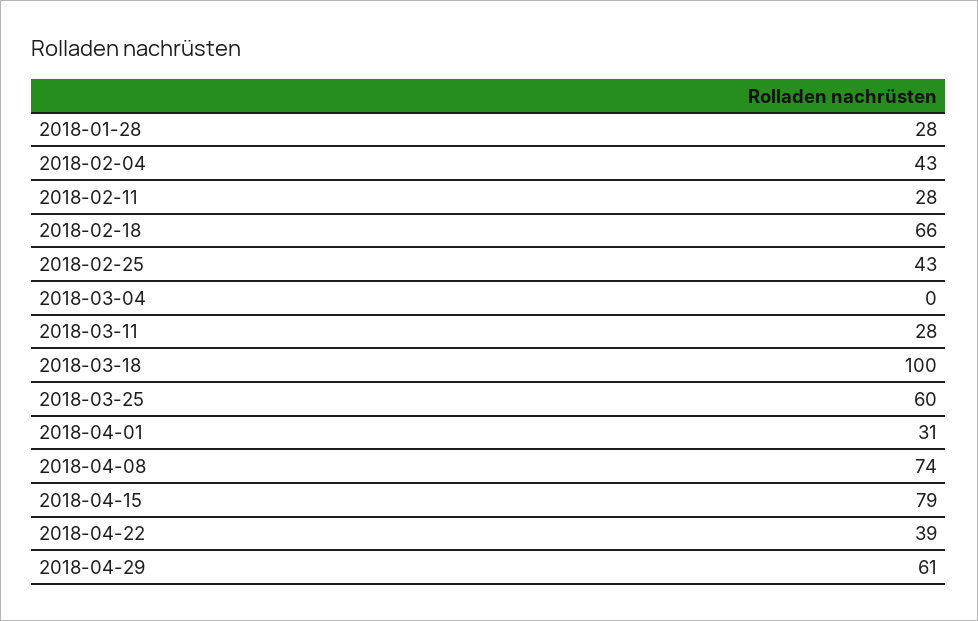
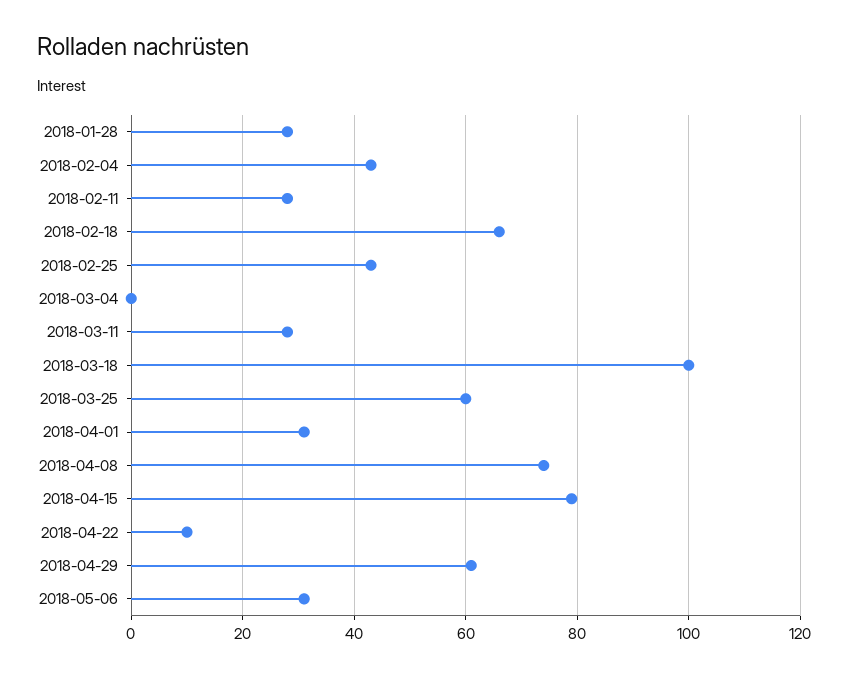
2018-04-22: 39 -> 10
2018-05-06: none -> 30

